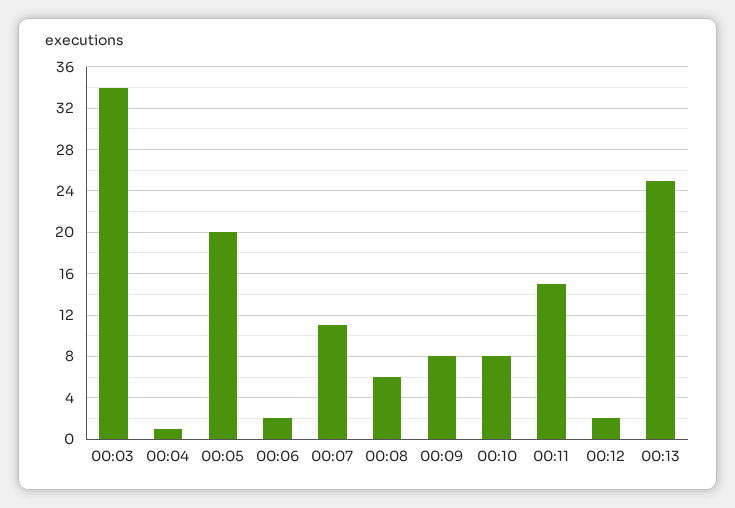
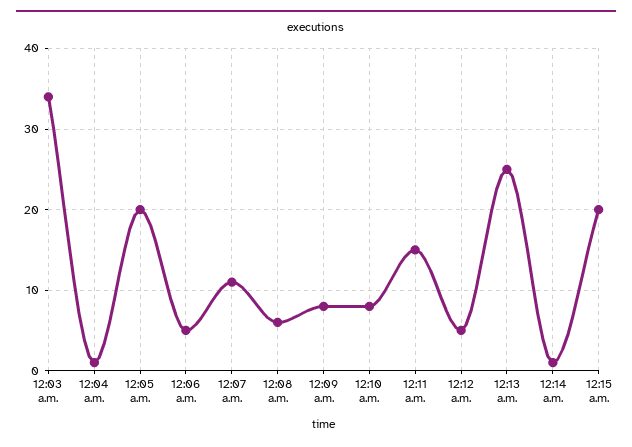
00:06: 2 -> 5
00:12: 2 -> 5
12:14 a.m.: none -> 1
12:15 a.m.: none -> 20

